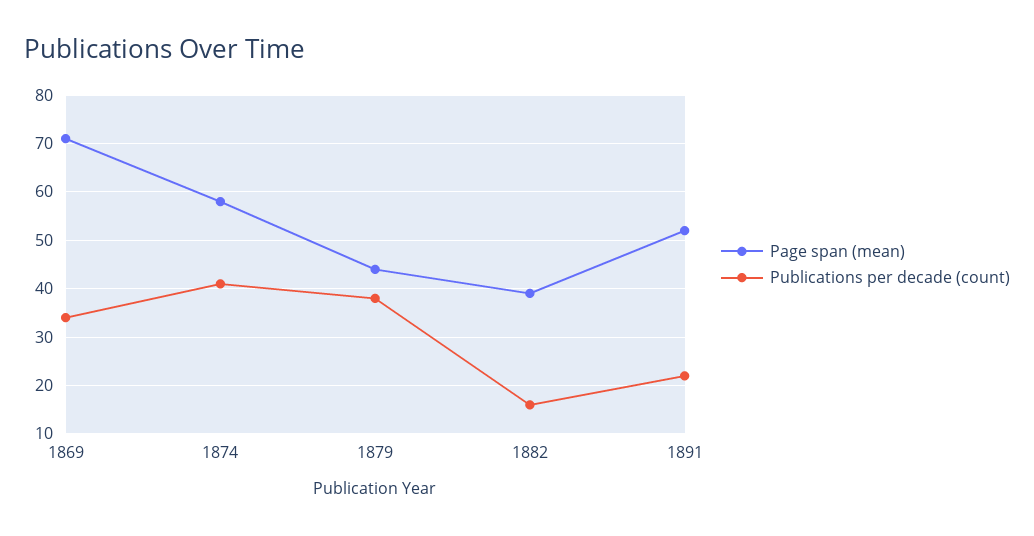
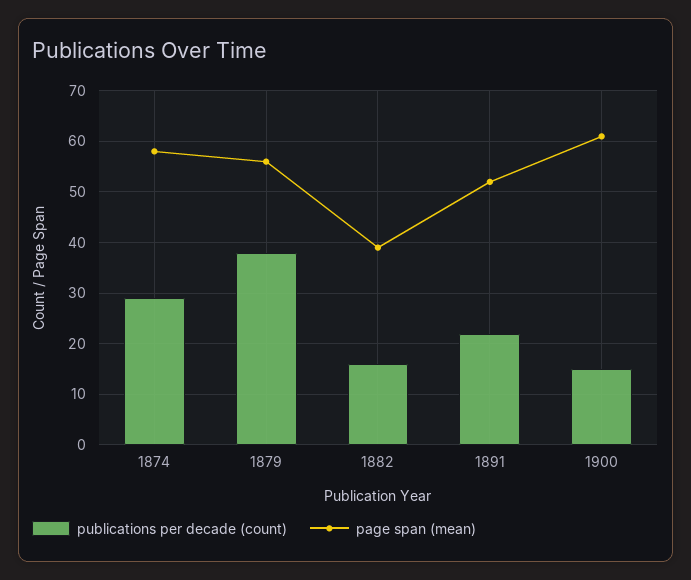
Page span (mean), 1869: 70 -> none
Publications per decade (count), 1869: 35 -> none
Publications per decade (count), 1874: 40 -> 30
Page span (mean), 1879: 45 -> 55
Publications per decade (count), 1900: none -> 15
Page span (mean), 1900: none -> 60

